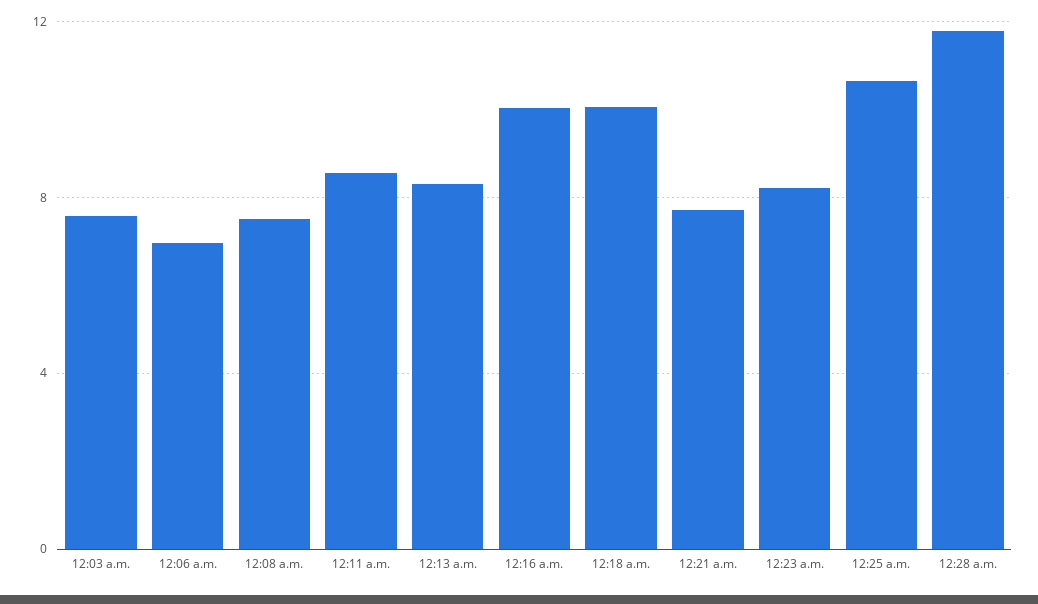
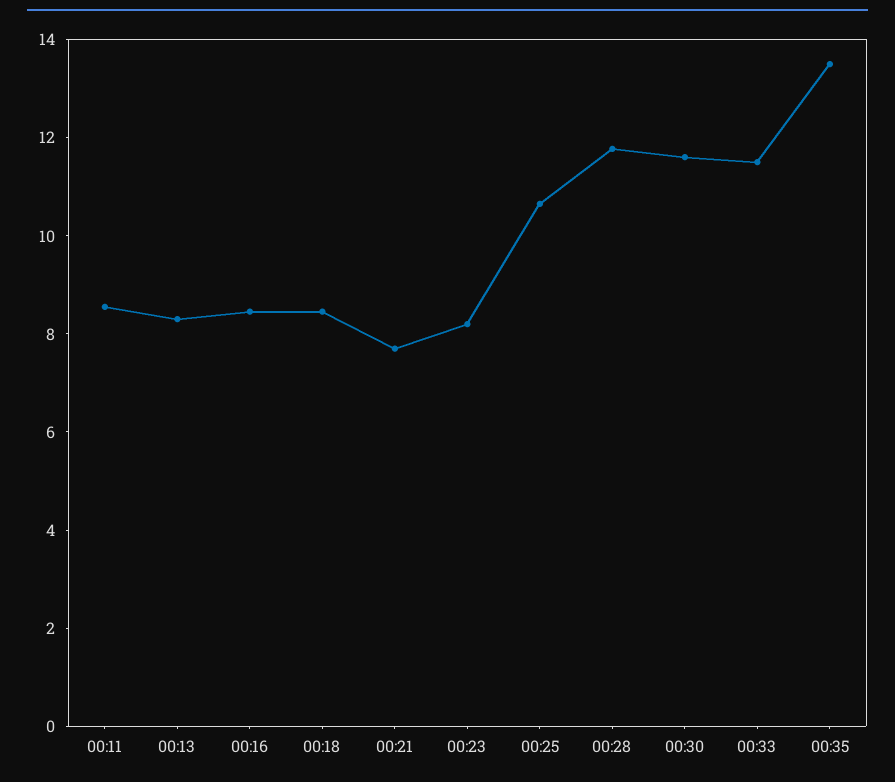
12:03 a.m.: 7.5 -> none
12:06 a.m.: 7 -> none
12:08 a.m.: 7.5 -> none
12:16 a.m.: 10 -> 8.5
12:18 a.m.: 10 -> 8.5
00:30: none -> 11.5
00:33: none -> 11.5
00:35: none -> 13.5

